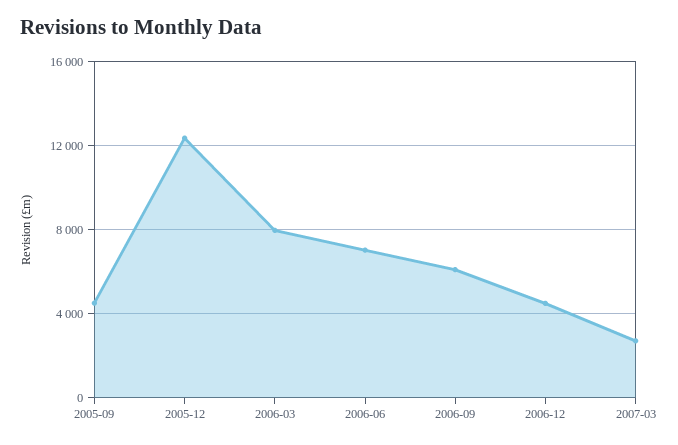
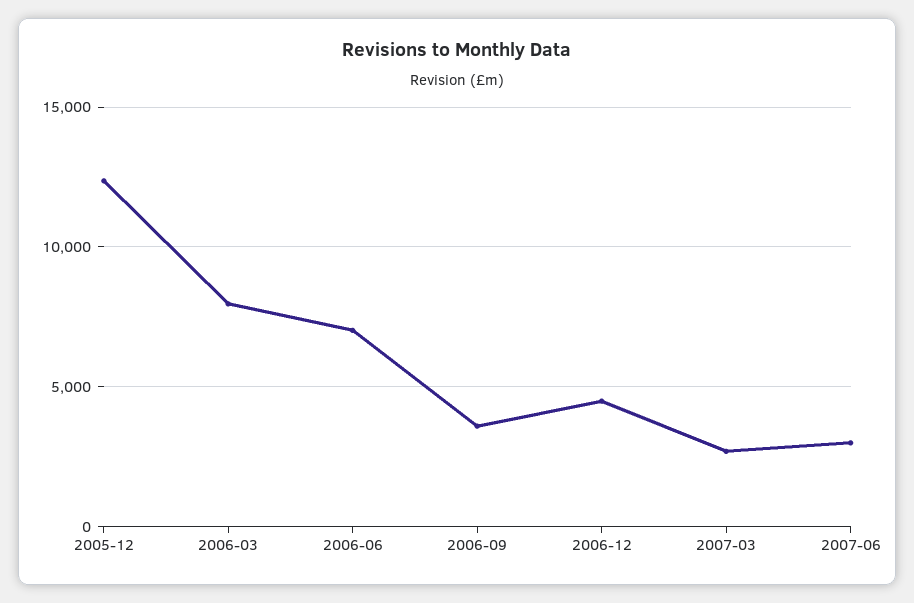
2005-09: 4500 -> none
2006-09: 6000 -> 3500
2007-06: none -> 3000

